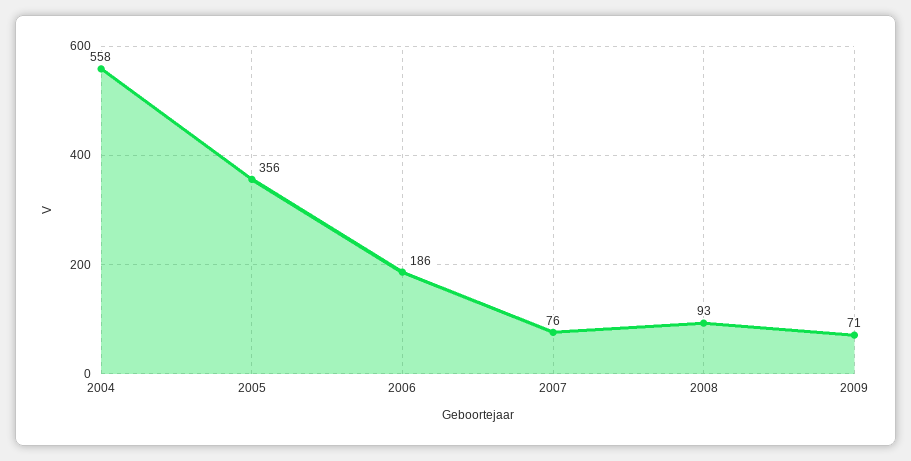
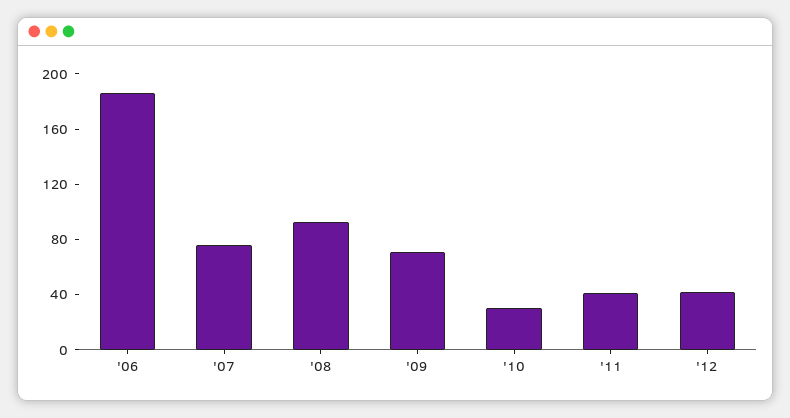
2004: 558 -> none
2005: 356 -> none
'10: none -> 30
'11: none -> 40
'12: none -> 40

